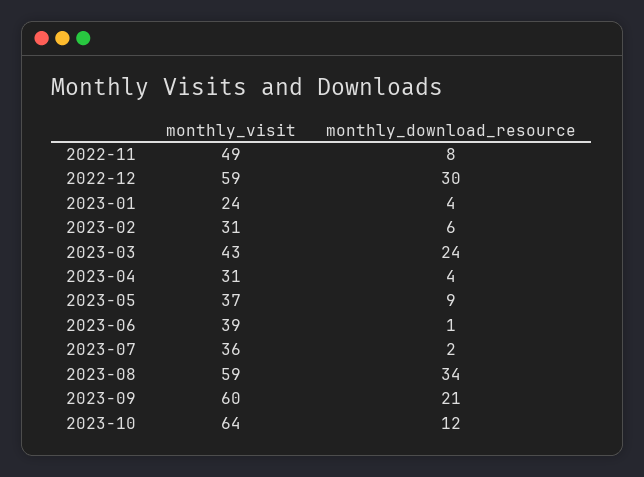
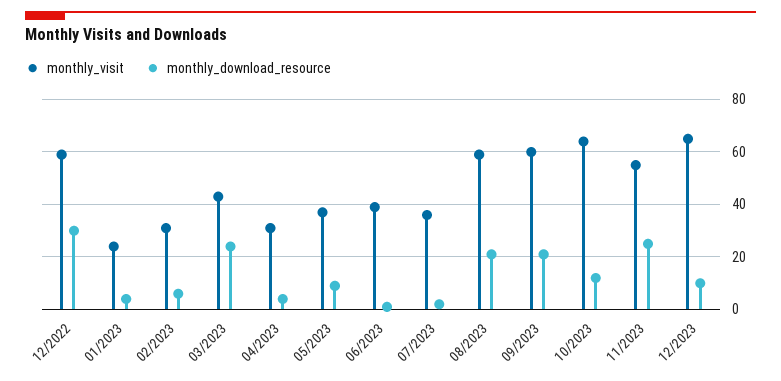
monthly_visit, 2022-11: 49 -> none
monthly_download_resource, 2022-11: 8 -> none
monthly_download_resource, 2023-08: 34 -> 20
monthly_visit, 11/2023: none -> 55
monthly_download_resource, 11/2023: none -> 25
monthly_visit, 12/2023: none -> 65
monthly_download_resource, 12/2023: none -> 10

